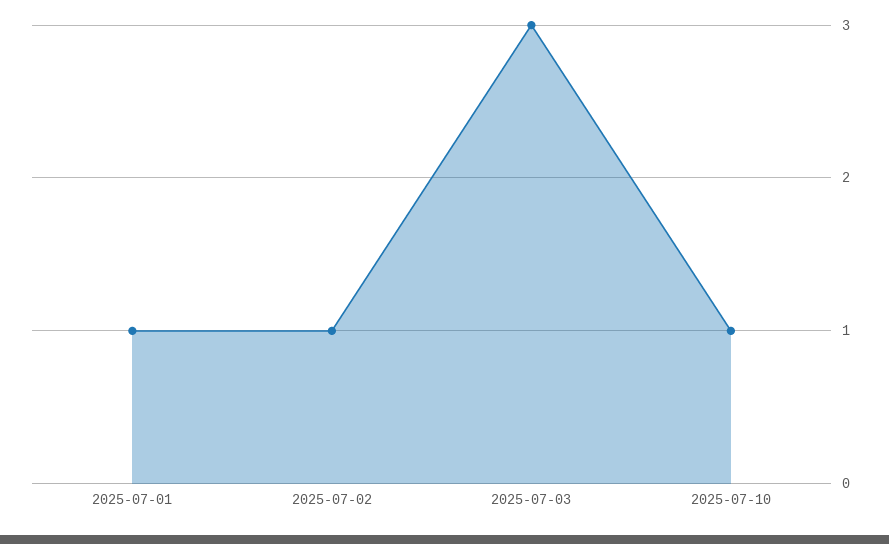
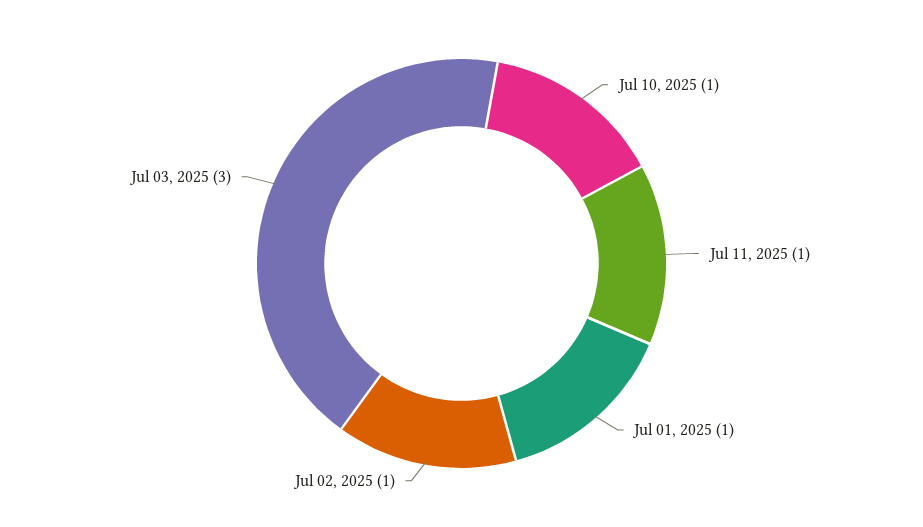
Jul 11, 2025: none -> 1

